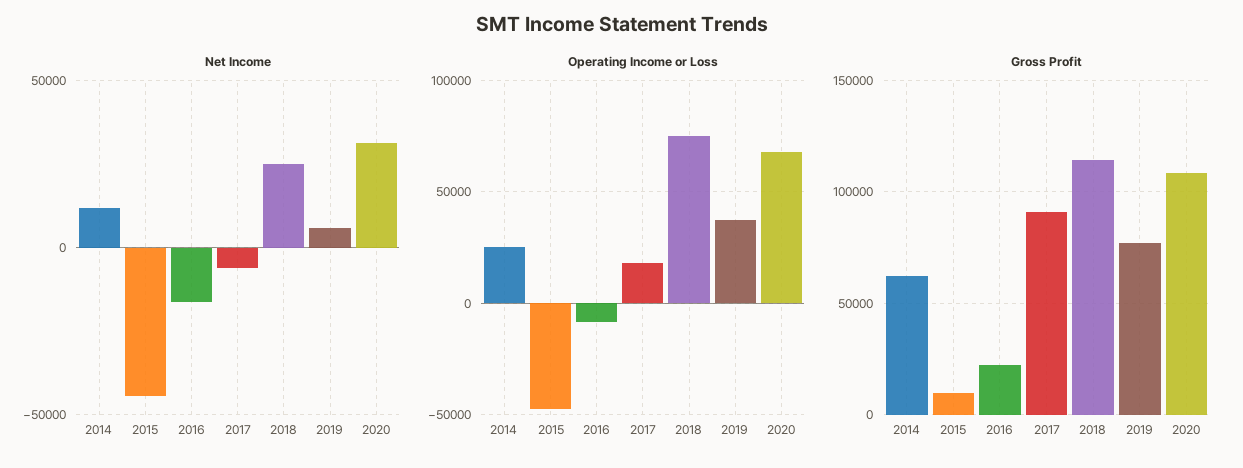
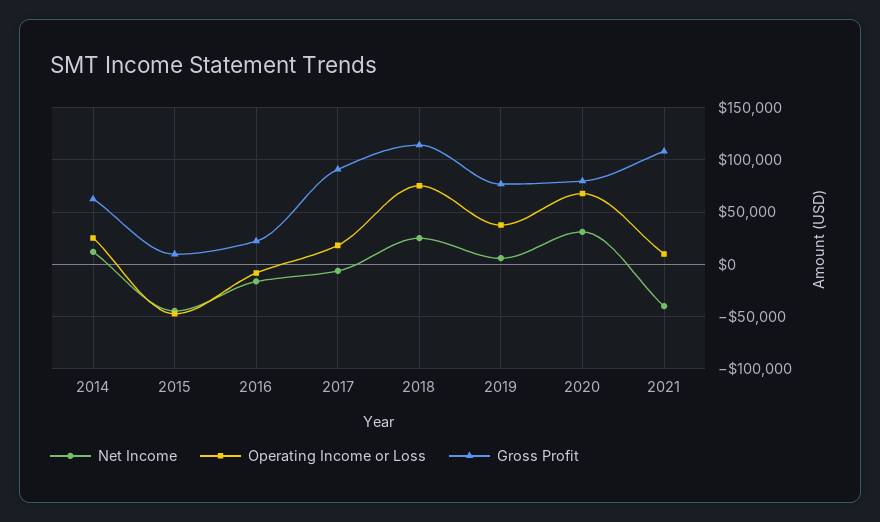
Gross Profit, 2020: 110000 -> 80000
Net Income, 2021: none -> -40000
Operating Income or Loss, 2021: none -> 10000
Gross Profit, 2021: none -> 110000

